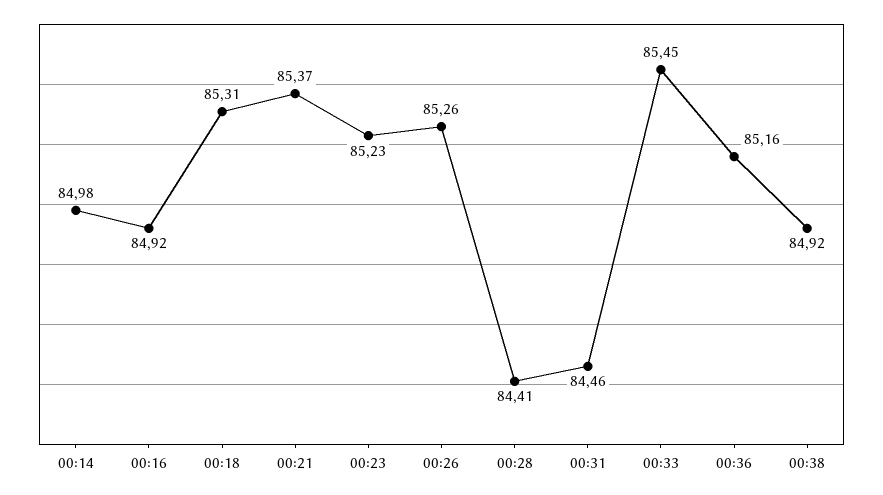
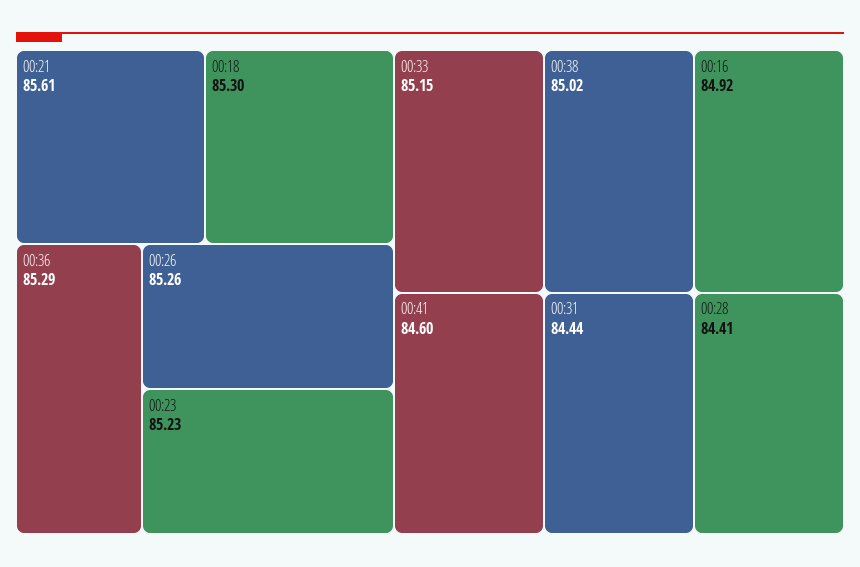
00:14: 84.98 -> none
00:18: 85.31 -> 85.3
00:21: 85.37 -> 85.61
00:31: 84.46 -> 84.44
00:33: 85.45 -> 85.15
00:36: 85.16 -> 85.29
00:38: 84.92 -> 85.02
00:41: none -> 84.6

